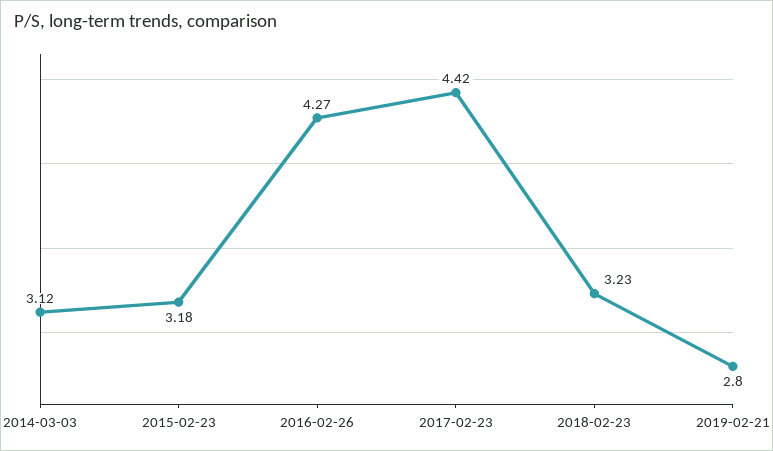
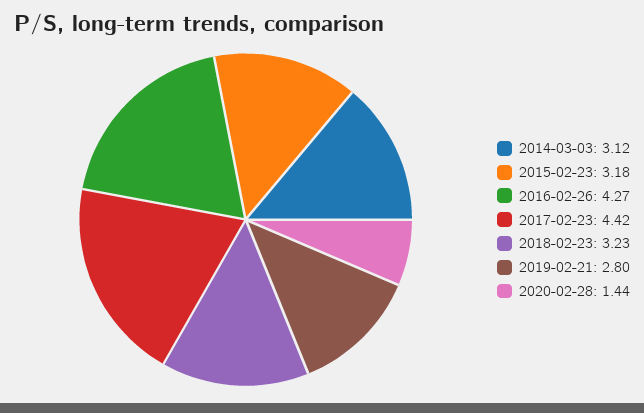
2020-02-28: none -> 1.44

